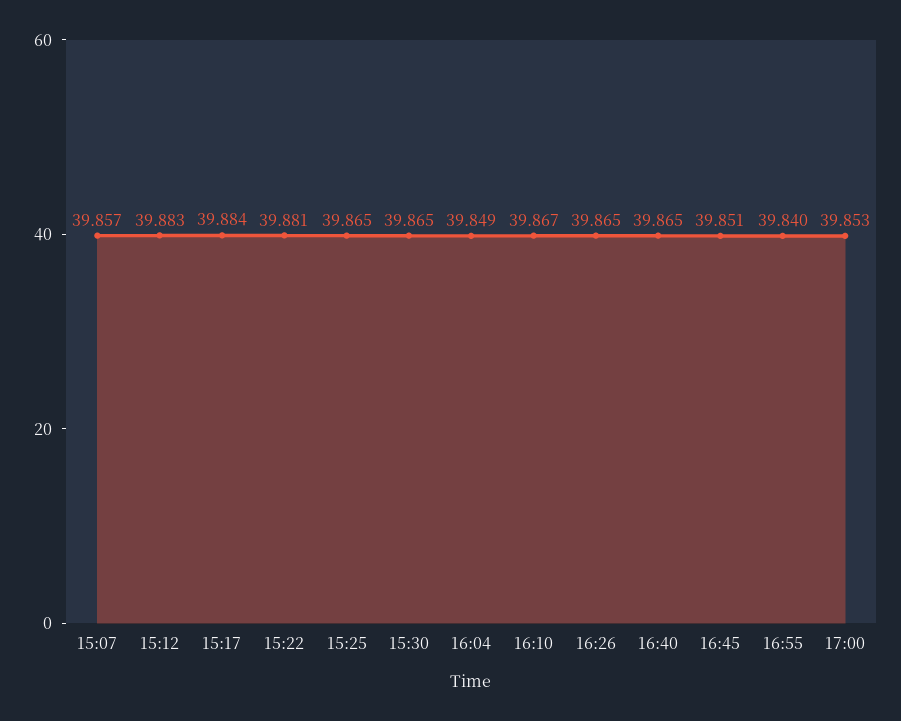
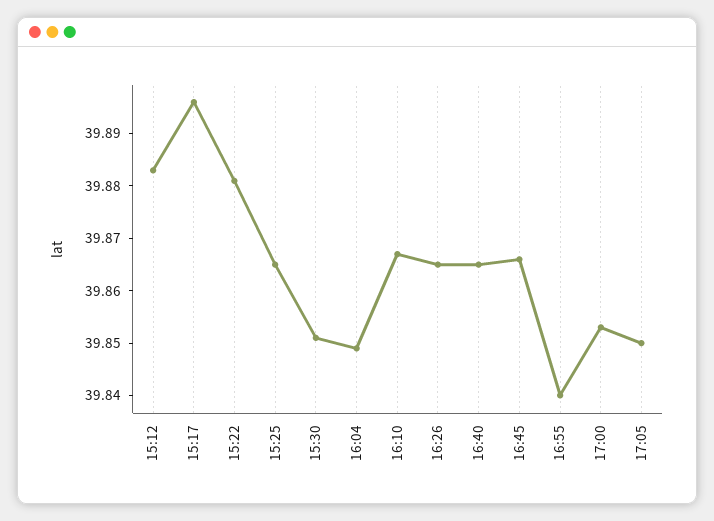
15:07: 39.857 -> none
15:17: 39.884 -> 39.895
15:30: 39.865 -> 39.85
16:45: 39.851 -> 39.865
17:05: none -> 39.85

